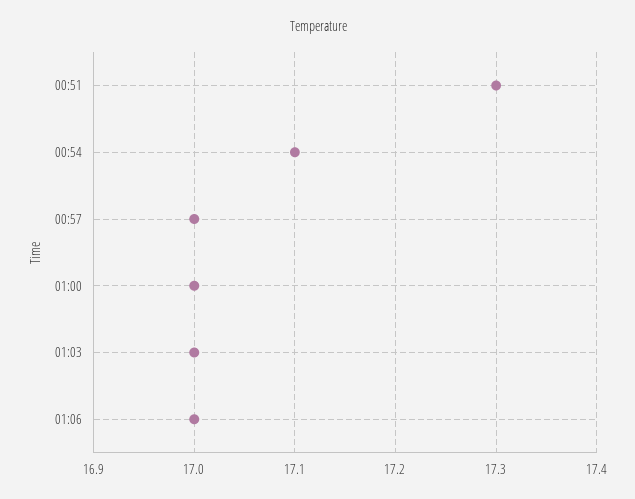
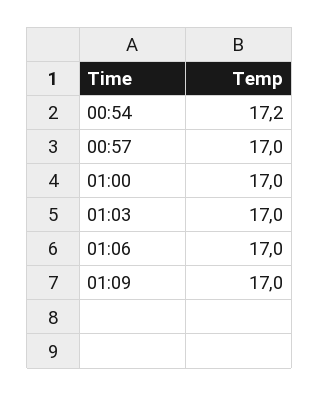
00:51: 17.3 -> none
00:54: 17.1 -> 17.2
01:09: none -> 17

